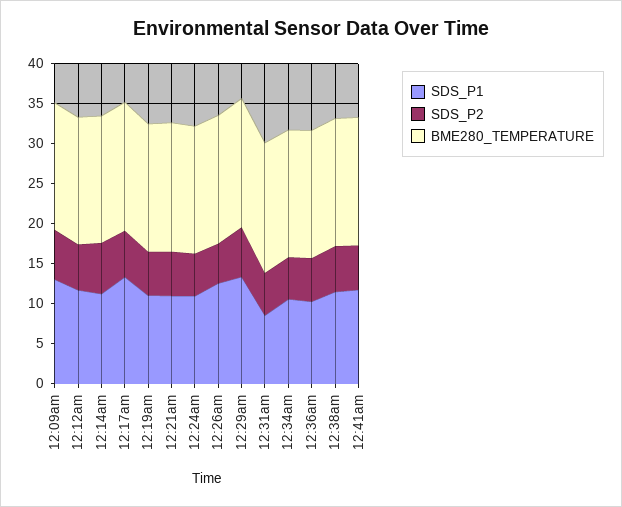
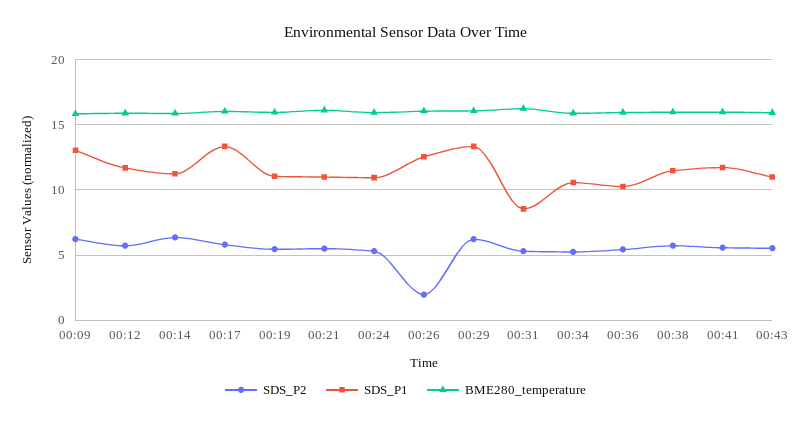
SDS_P2, 12:26am: 5 -> 2
SDS_P2, 00:43: none -> 5.5
SDS_P1, 00:43: none -> 11
BME280_TEMPERATURE, 00:43: none -> 16

